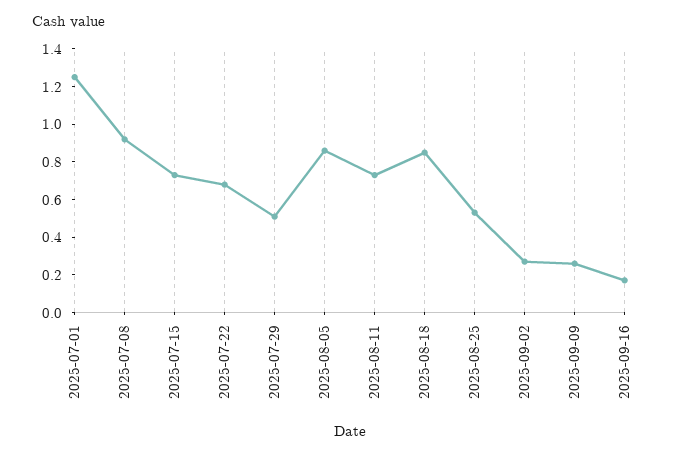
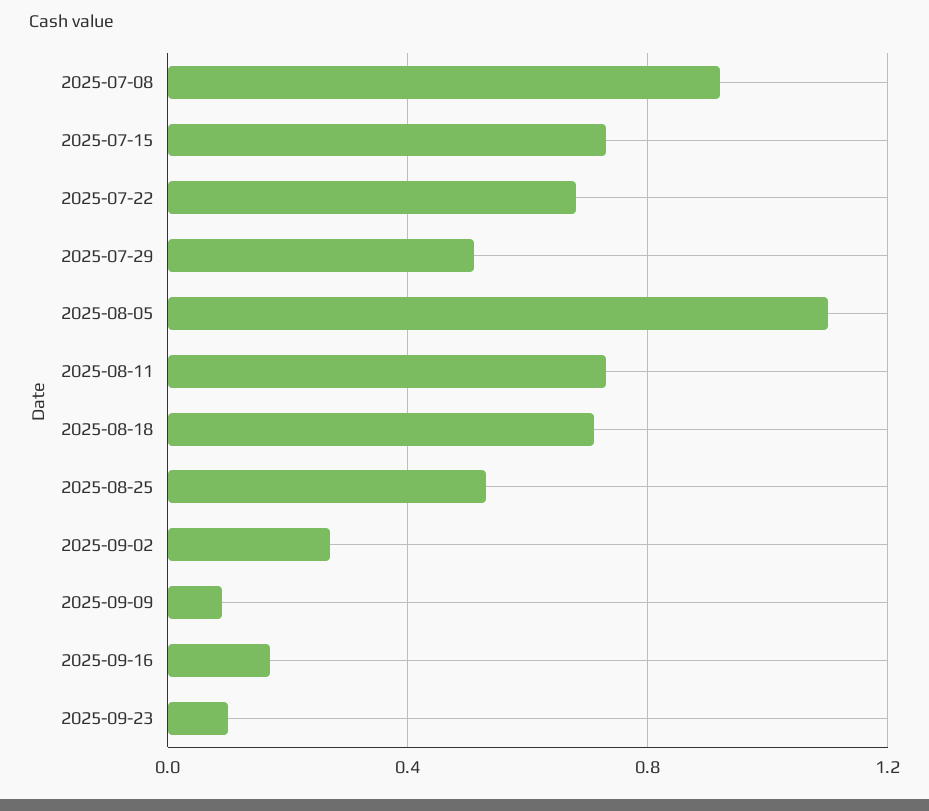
2025-07-01: 1.25 -> none
2025-08-05: 0.85 -> 1.1
2025-08-18: 0.85 -> 0.7
2025-09-09: 0.25 -> 0.1
2025-09-23: none -> 0.1

